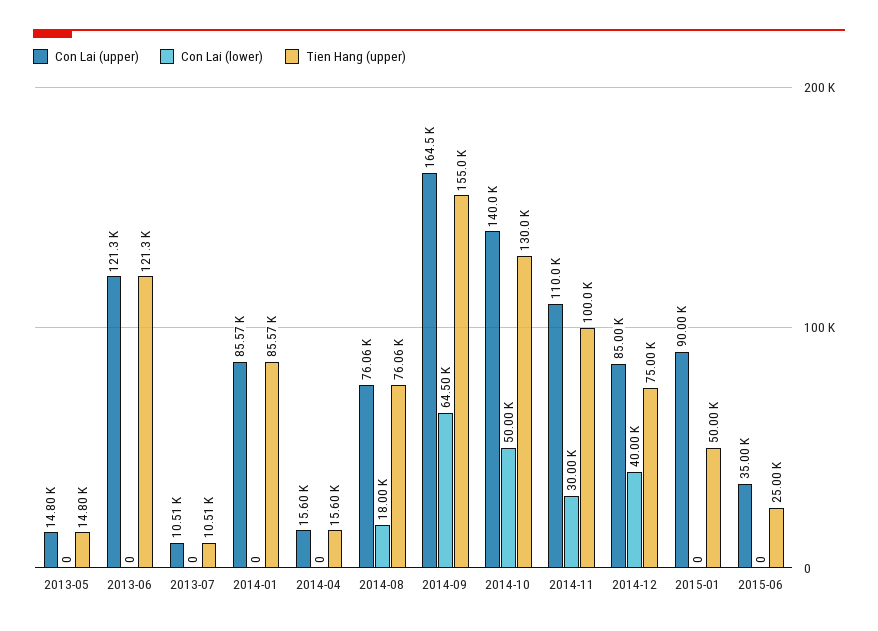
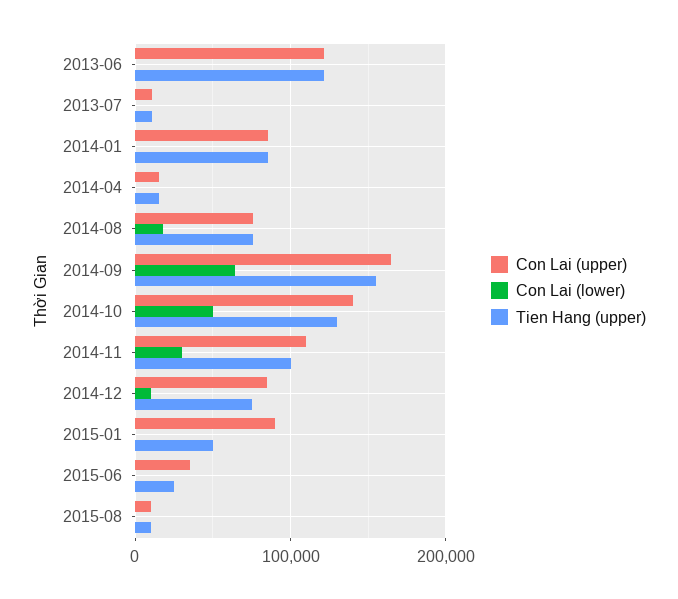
Con Lai (upper), 2013-05: 14800 -> none
Con Lai (lower), 2013-05: 0 -> none
Tien Hang (upper), 2013-05: 14800 -> none
Con Lai (lower), 2014-12: 40000 -> 10000
Con Lai (upper), 2015-08: none -> 10000
Con Lai (lower), 2015-08: none -> 0
Tien Hang (upper), 2015-08: none -> 10000

